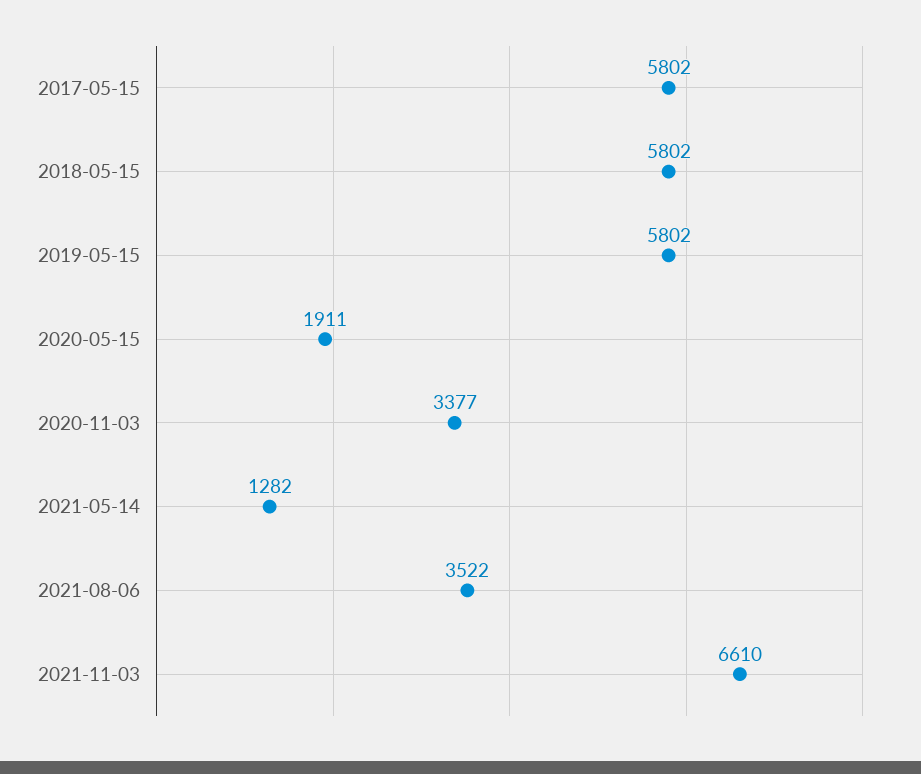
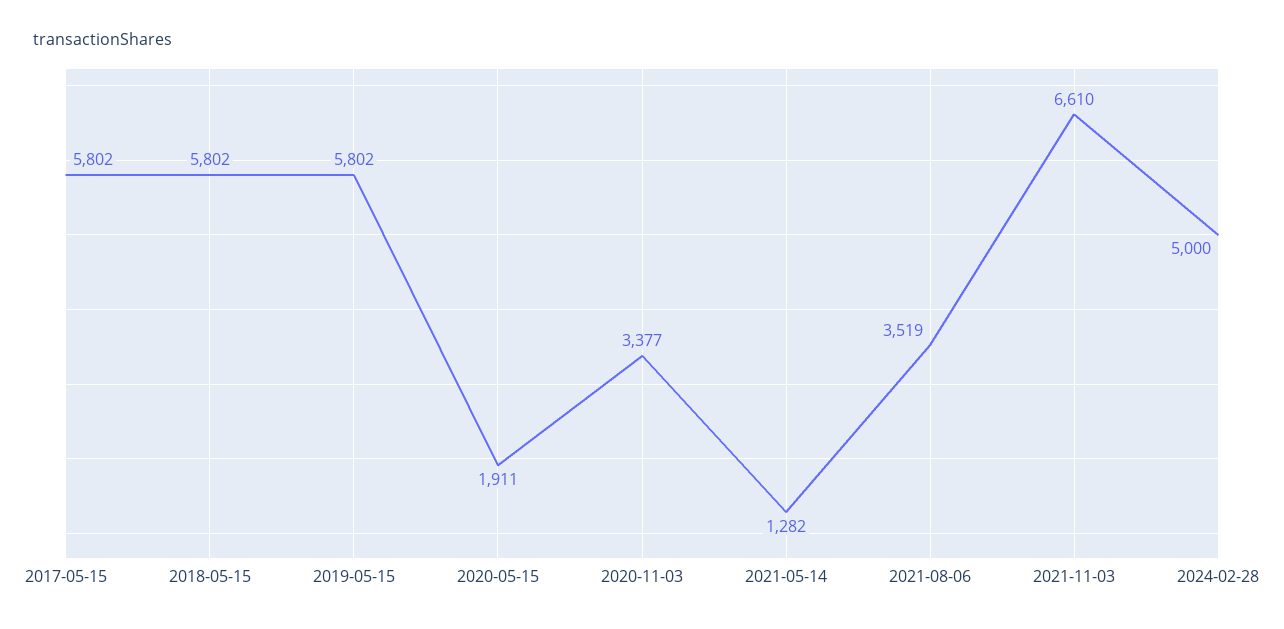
2021-08-06: 3522 -> 3519
2024-02-28: none -> 5000

